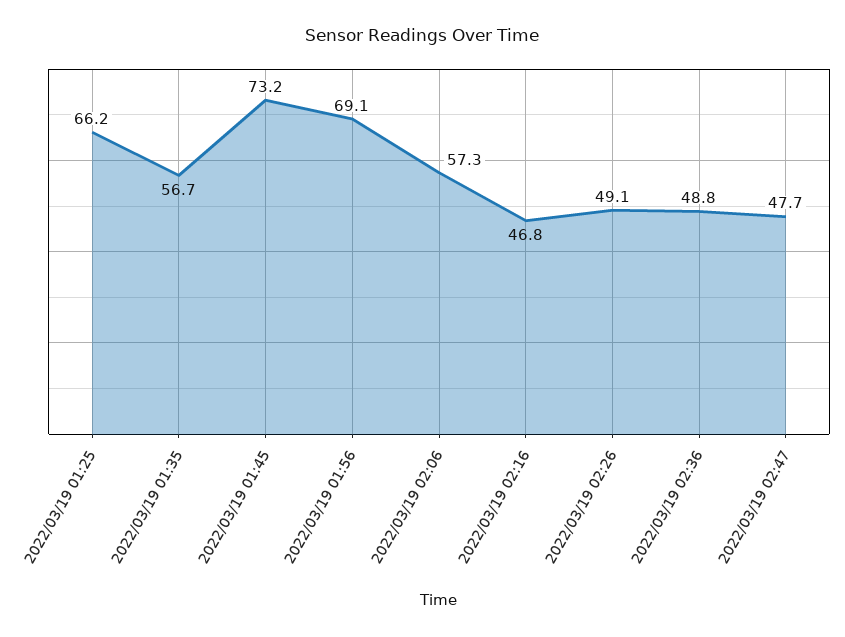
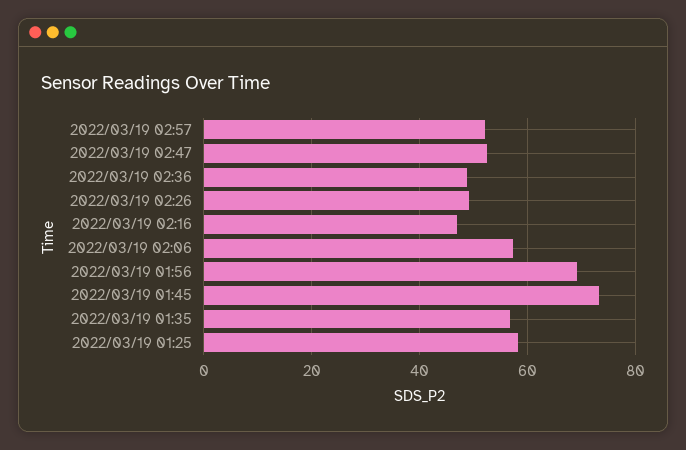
2022/03/19 01:25: 66.2 -> 58
2022/03/19 02:47: 47.7 -> 52
2022/03/19 02:57: none -> 52

